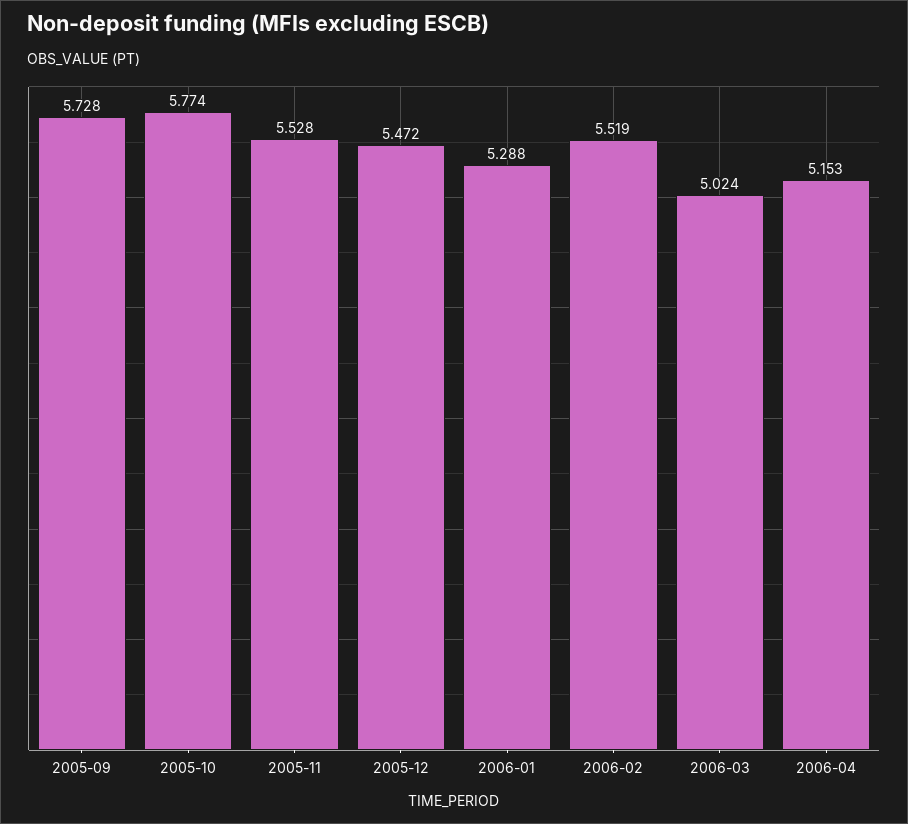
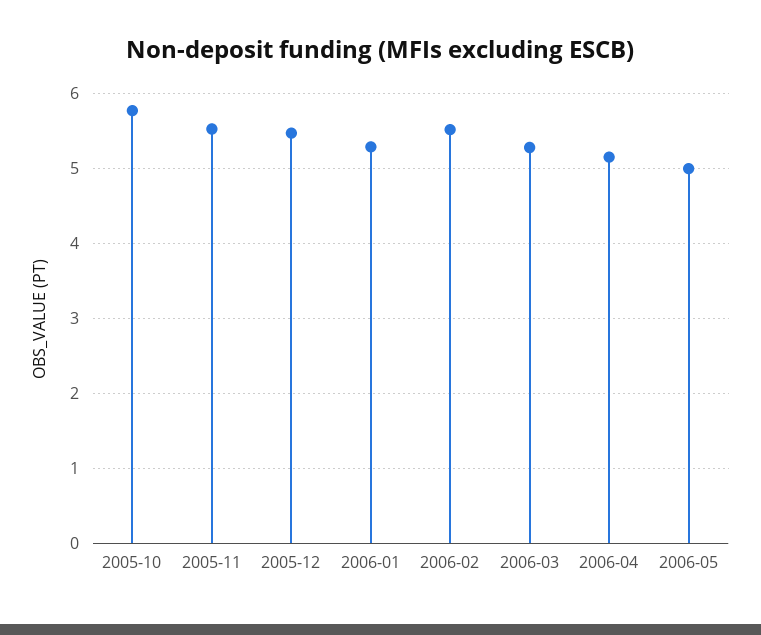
2005-09: 5.728 -> none
2006-03: 5.024 -> 5.3
2006-05: none -> 5

